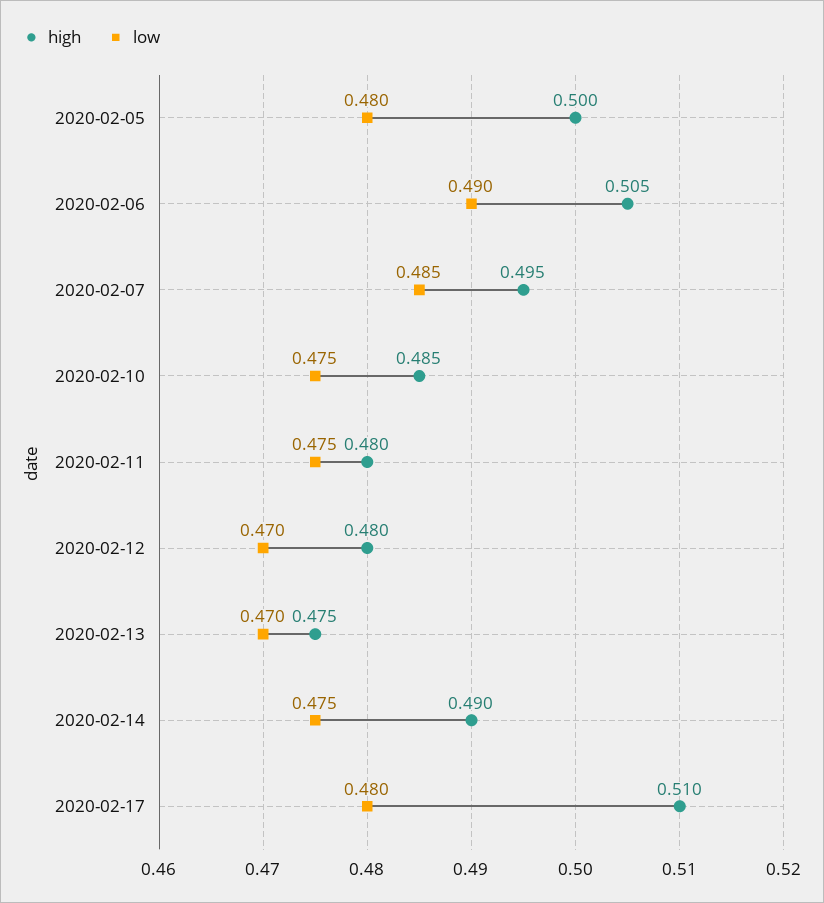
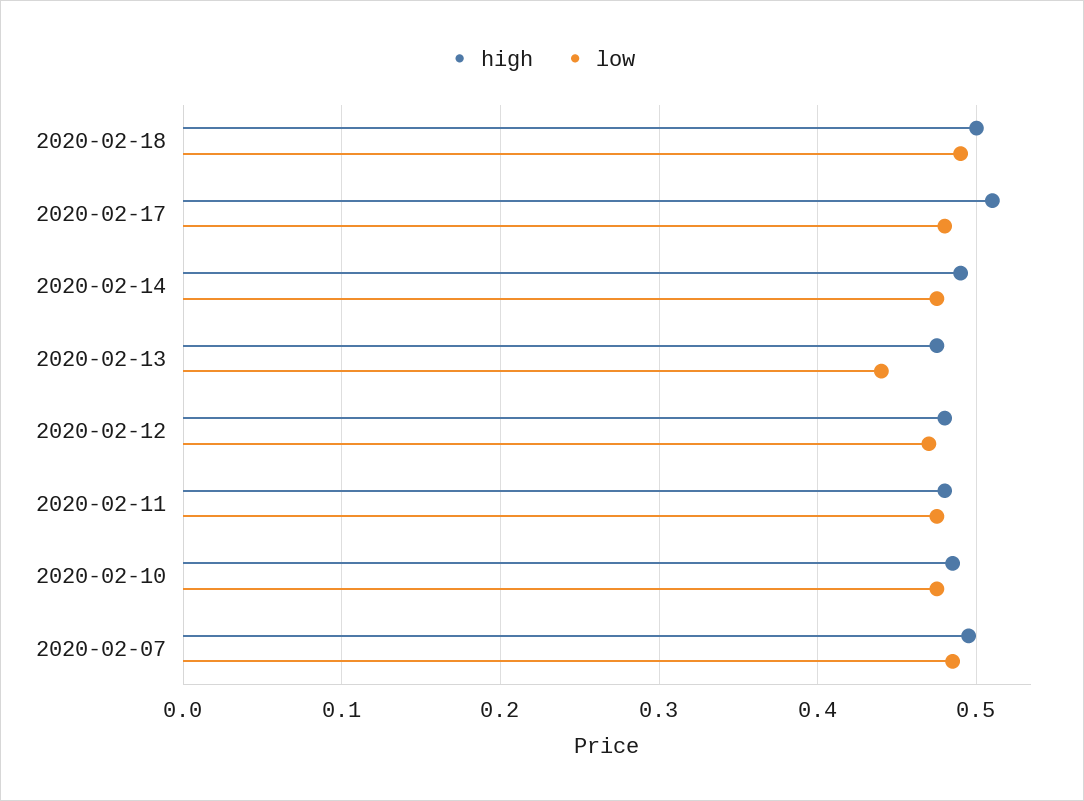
high, 2020-02-05: 0.5 -> none
low, 2020-02-05: 0.48 -> none
high, 2020-02-06: 0.505 -> none
low, 2020-02-06: 0.49 -> none
low, 2020-02-13: 0.47 -> 0.44
high, 2020-02-18: none -> 0.5
low, 2020-02-18: none -> 0.49

